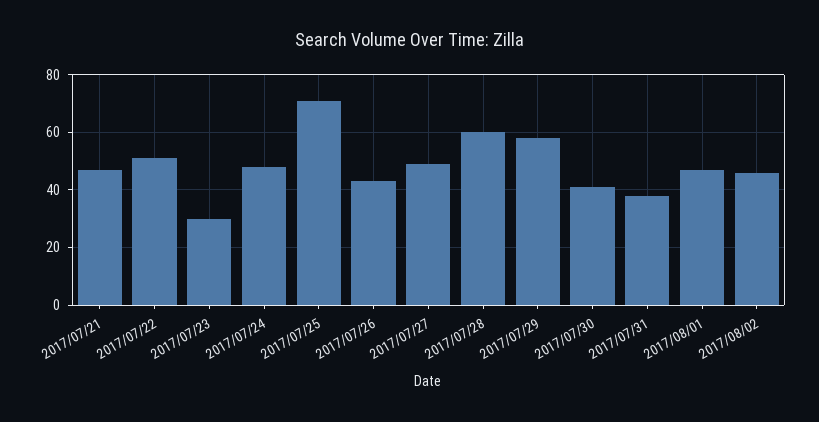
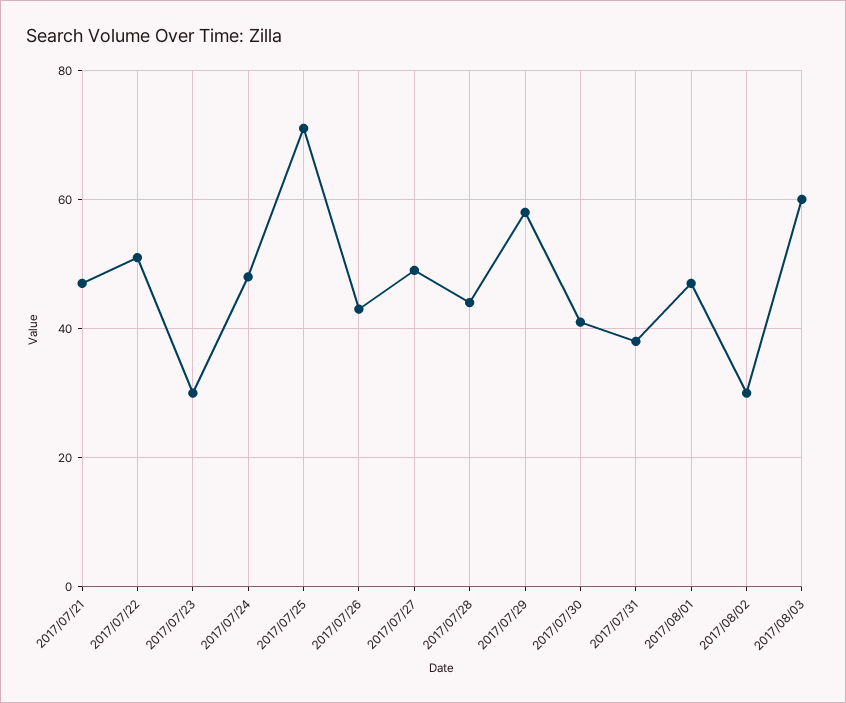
2017/07/28: 60 -> 45
2017/08/02: 45 -> 30
2017/08/03: none -> 60

